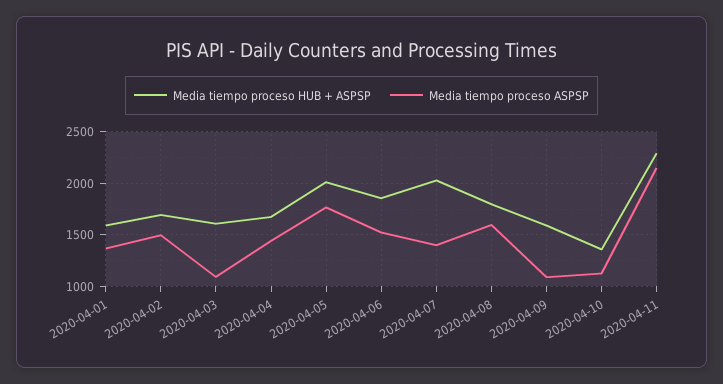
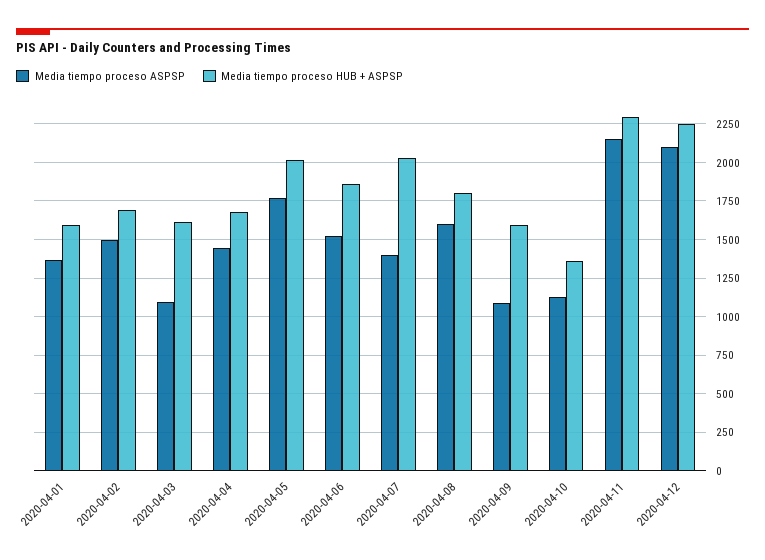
Media tiempo proceso ASPSP, 2020-04-12: none -> 2100
Media tiempo proceso HUB + ASPSP, 2020-04-12: none -> 2250

